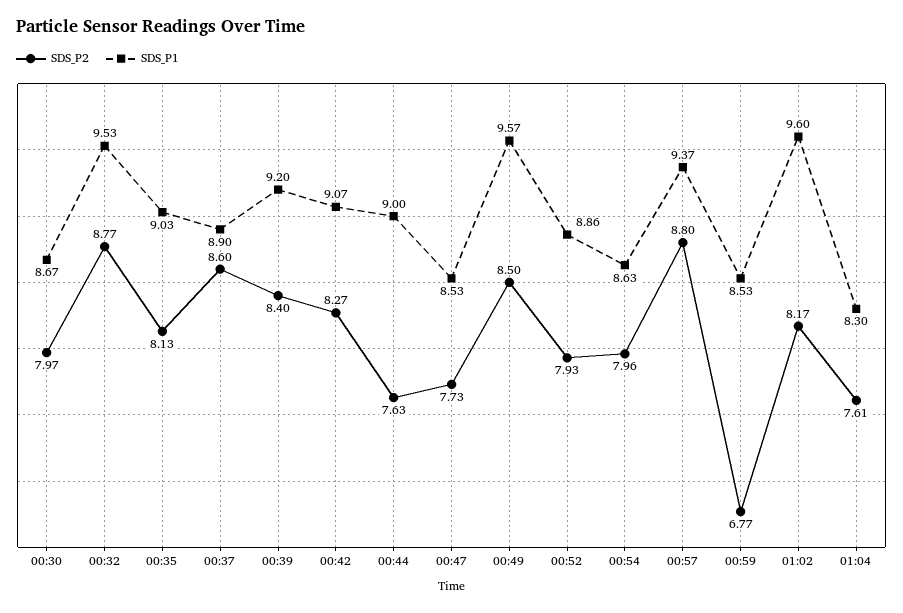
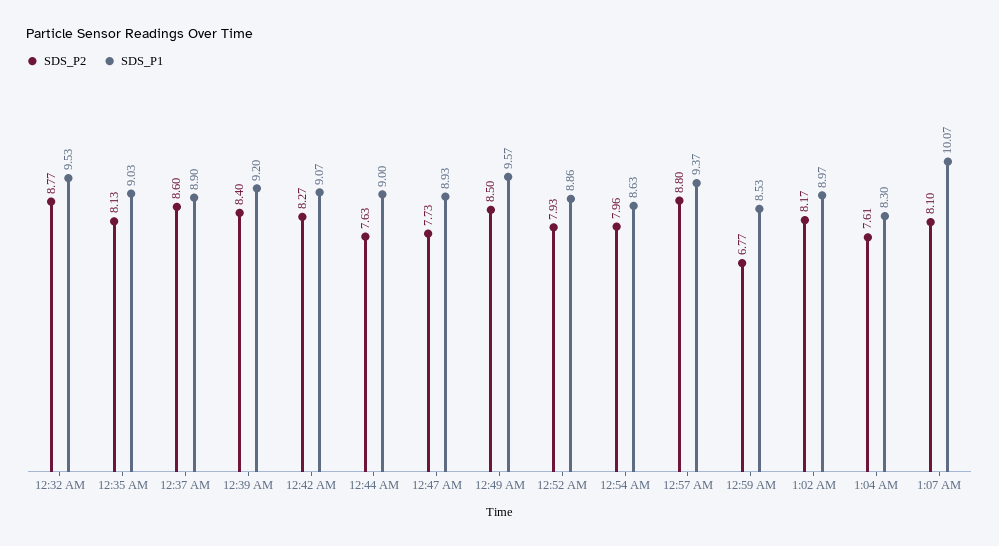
SDS_P2, 00:30: 7.97 -> none
SDS_P1, 00:30: 8.67 -> none
SDS_P1, 00:47: 8.53 -> 8.93
SDS_P1, 01:02: 9.6 -> 8.97
SDS_P2, 1:07 AM: none -> 8.1
SDS_P1, 1:07 AM: none -> 10.07

